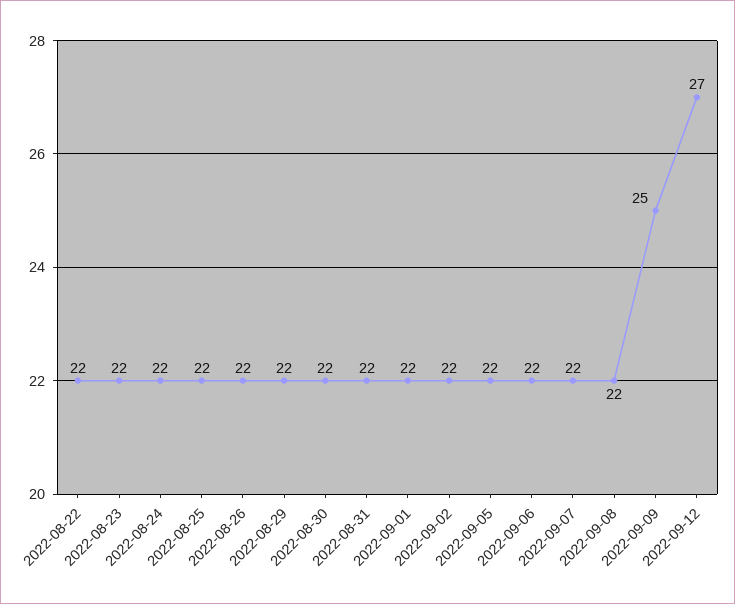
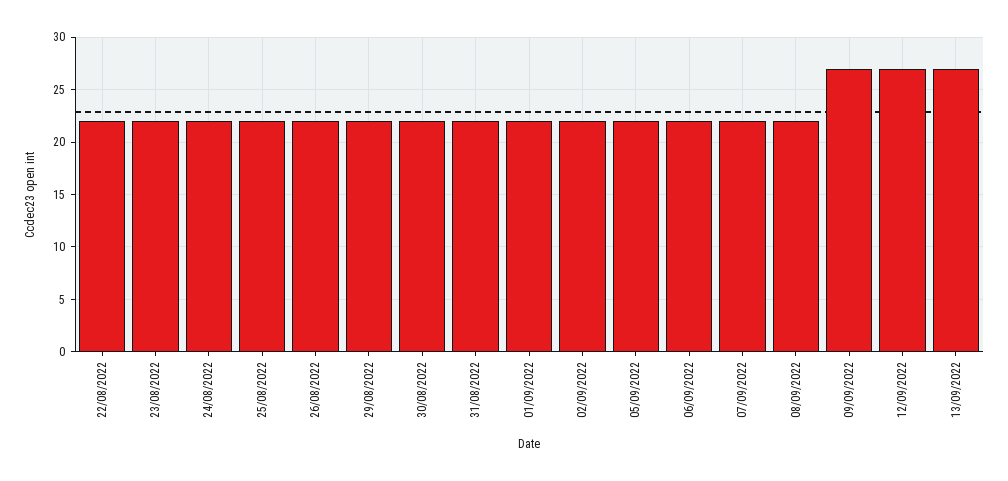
2022-09-09: 25 -> 27
13/09/2022: none -> 27

